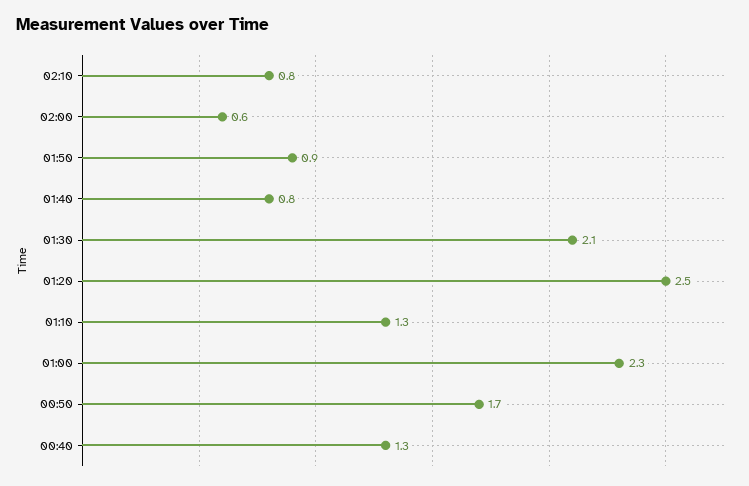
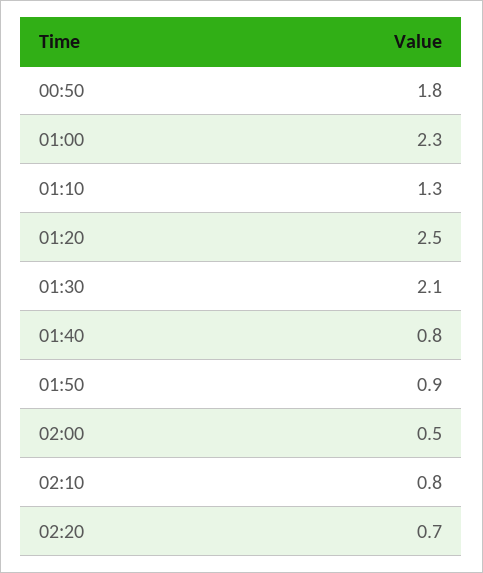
02:00: 0.6 -> 0.5
00:50: 1.7 -> 1.8
00:40: 1.3 -> none
02:20: none -> 0.7

